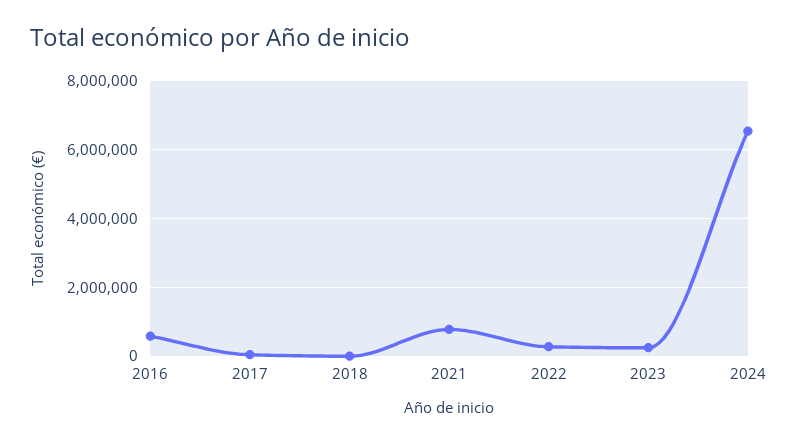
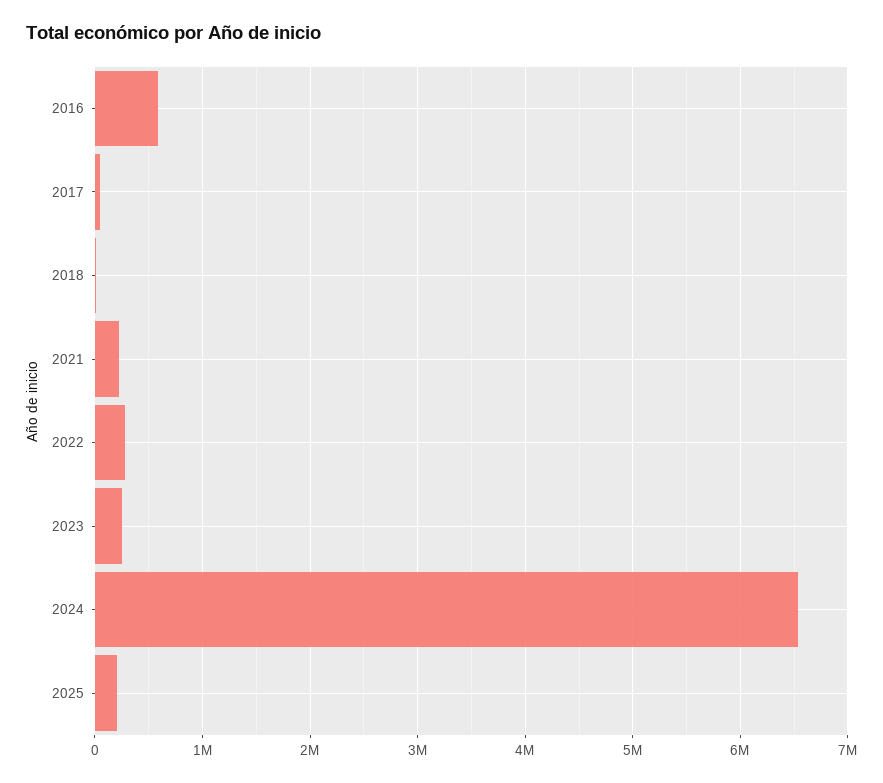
2021: 800000 -> 200000
2025: none -> 200000

